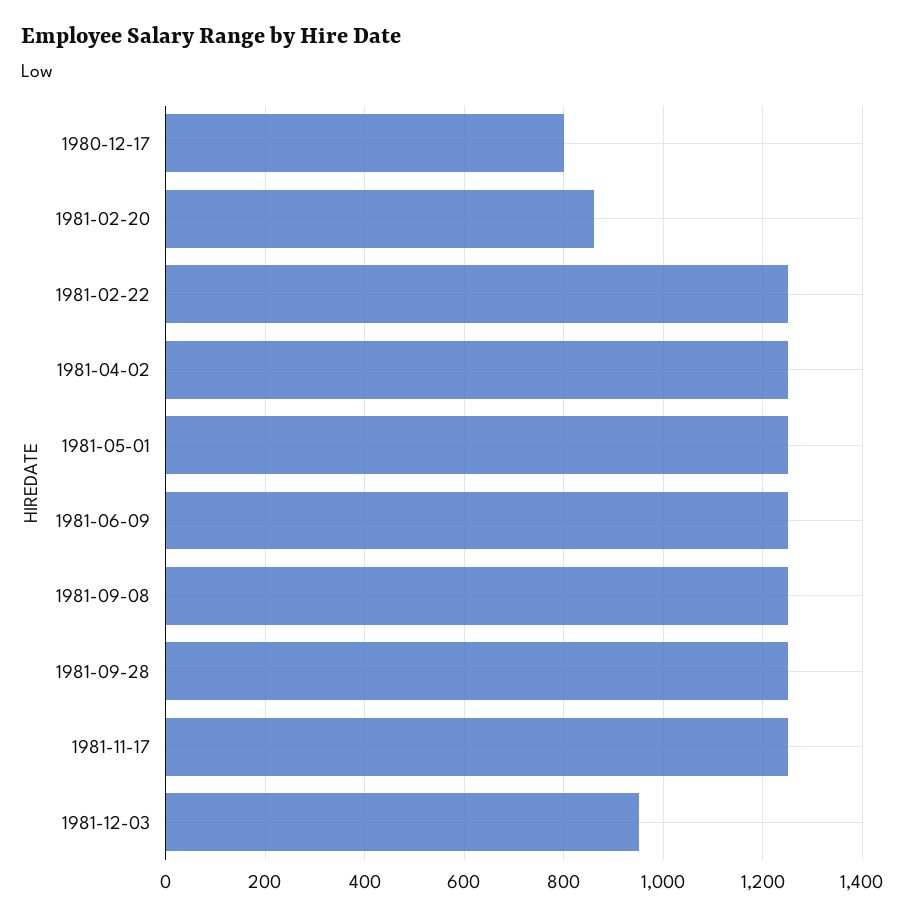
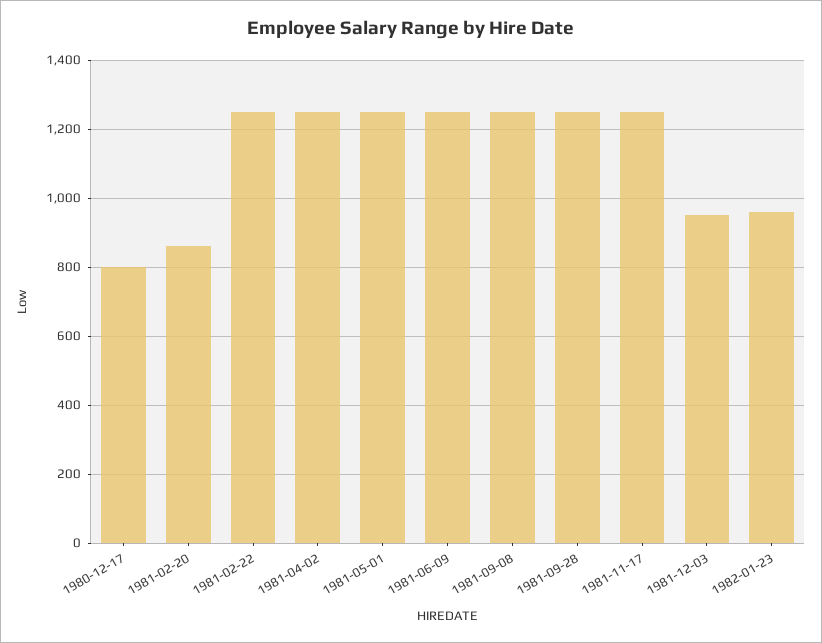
1982-01-23: none -> 960

